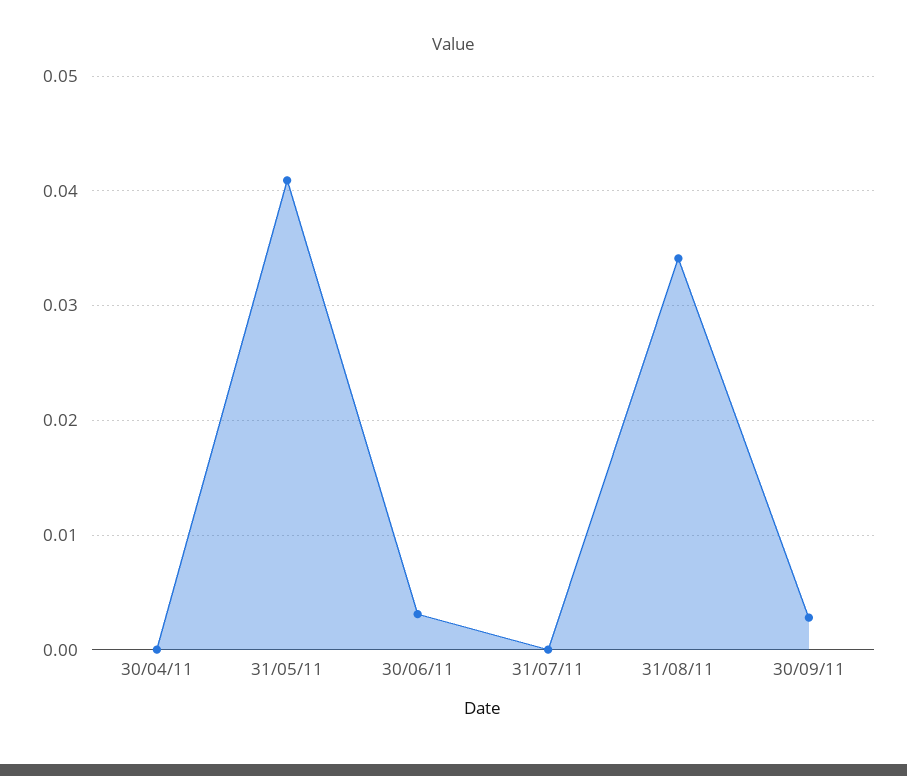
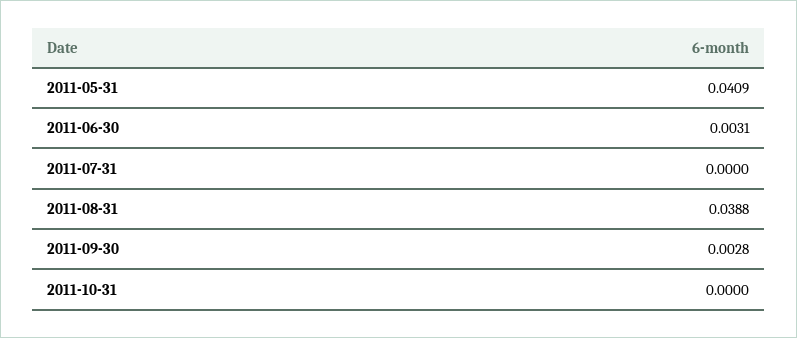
30/04/11: 0 -> none
31/08/11: 0.034 -> 0.0388
2011-10-31: none -> 0

